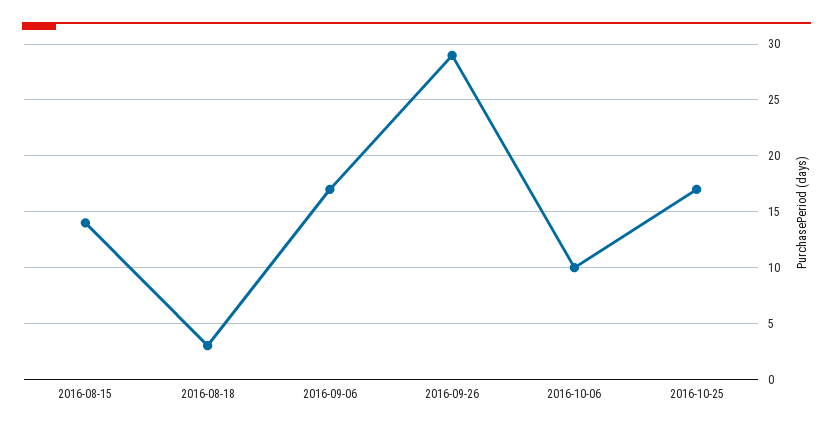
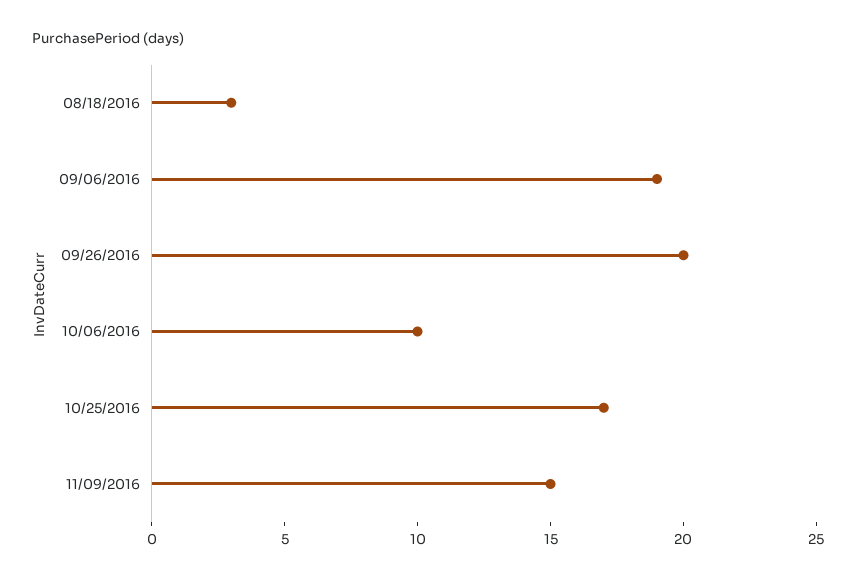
2016-08-15: 14 -> none
2016-09-06: 17 -> 19
2016-09-26: 29 -> 20
11/09/2016: none -> 15

